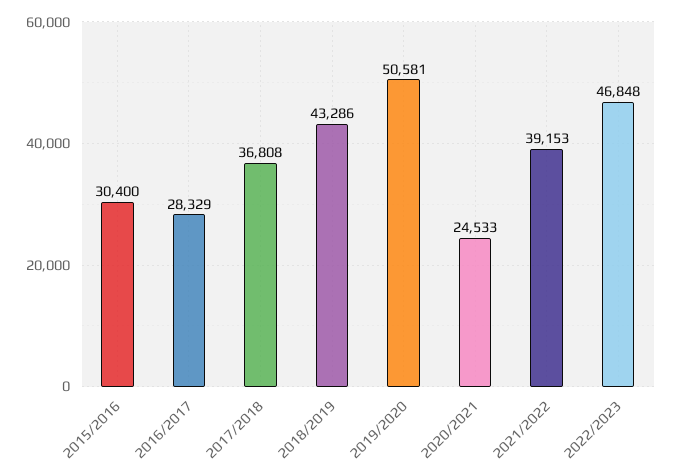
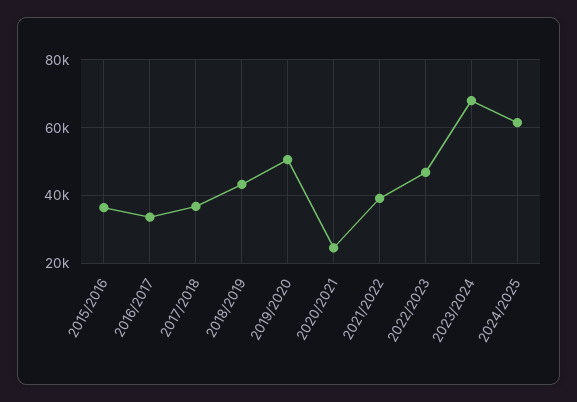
2015/2016: 30400 -> 36000
2016/2017: 28329 -> 34000
2023/2024: none -> 68000
2024/2025: none -> 62000

